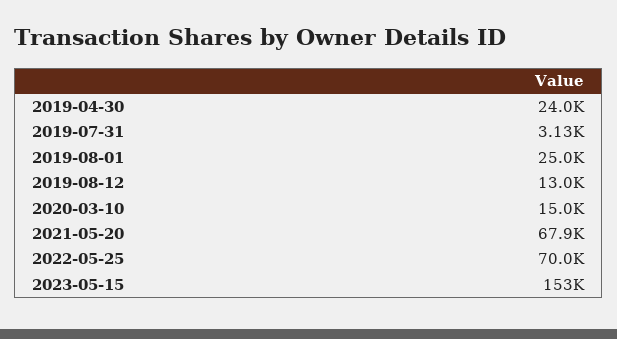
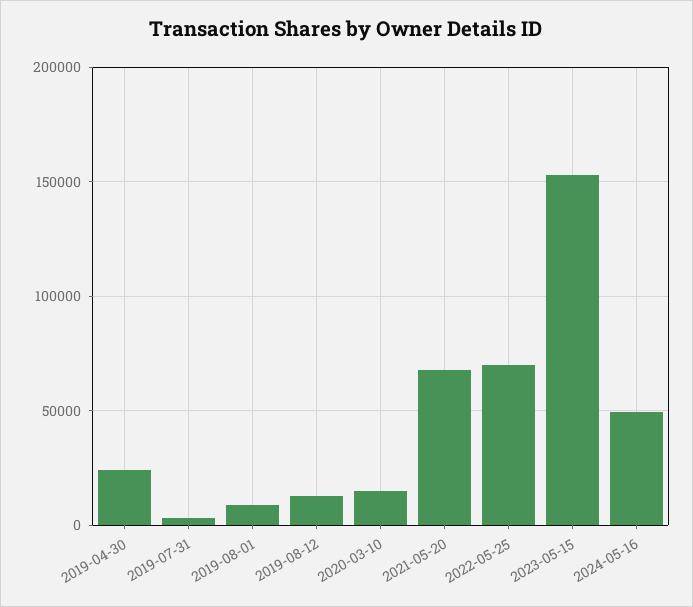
2019-08-01: 25000 -> 10000
2024-05-16: none -> 50000

